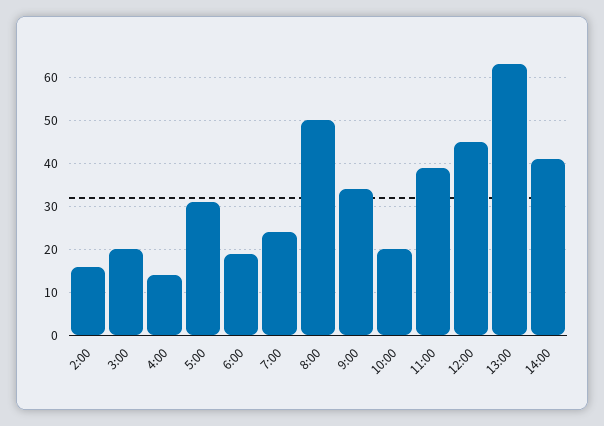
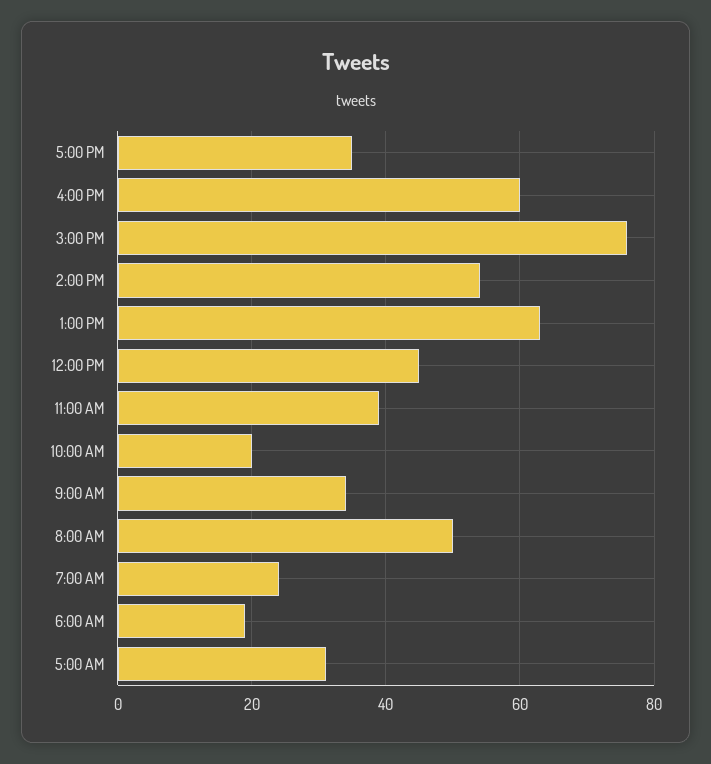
2:00: 15 -> none
3:00: 20 -> none
4:00: 15 -> none
14:00: 40 -> 55
5:00 PM: none -> 35
4:00 PM: none -> 60
3:00 PM: none -> 75

